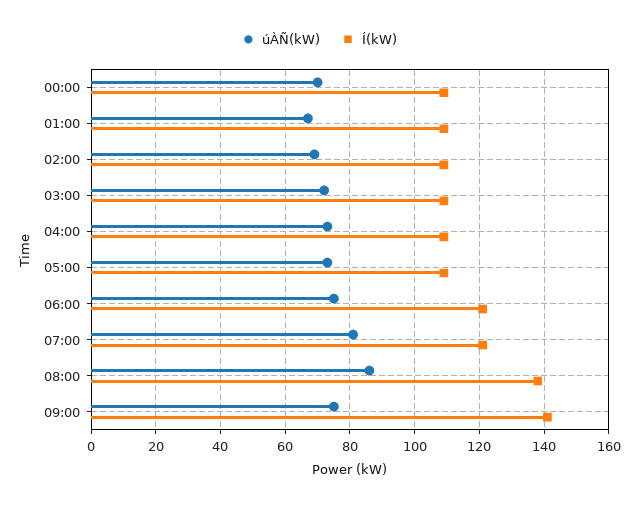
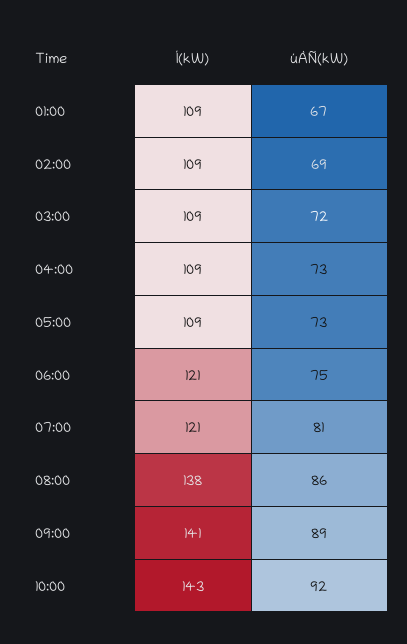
úÀÑ(kW), 00:00: 70 -> none
Í(kW), 00:00: 110 -> none
úÀÑ(kW), 09:00: 75 -> 89
Í(kW), 10:00: none -> 143
úÀÑ(kW), 10:00: none -> 92

